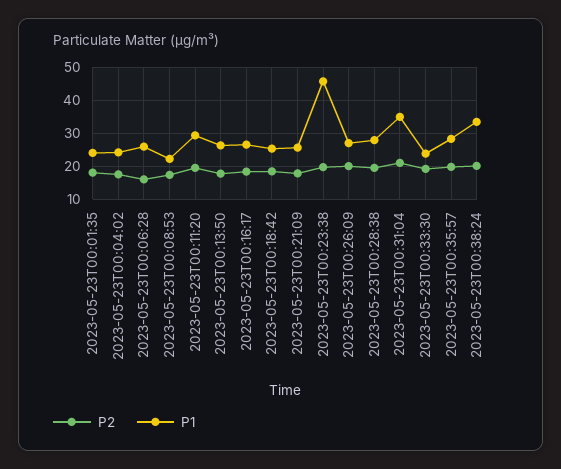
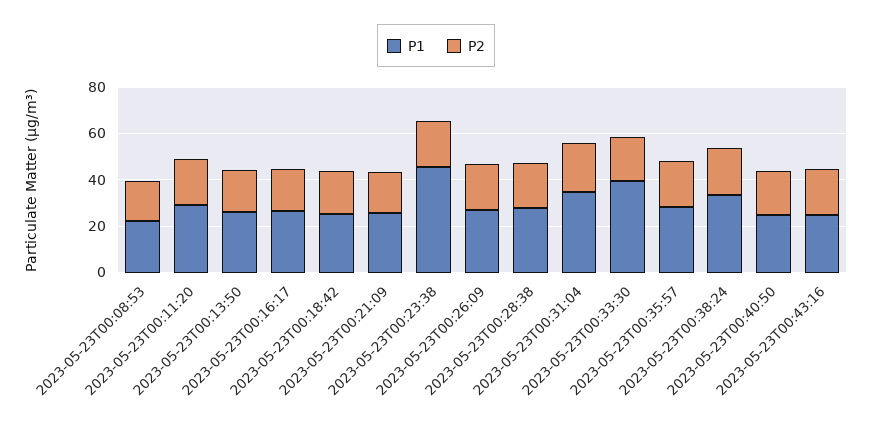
P2, 2023-05-23T00:01:35: 18 -> none
P1, 2023-05-23T00:01:35: 24 -> none
P2, 2023-05-23T00:04:02: 18 -> none
P1, 2023-05-23T00:04:02: 24 -> none
P2, 2023-05-23T00:06:28: 16 -> none
P1, 2023-05-23T00:06:28: 26 -> none
P1, 2023-05-23T00:33:30: 24 -> 40
P1, 2023-05-23T00:40:50: none -> 25
P2, 2023-05-23T00:40:50: none -> 20
P1, 2023-05-23T00:43:16: none -> 25
P2, 2023-05-23T00:43:16: none -> 20

